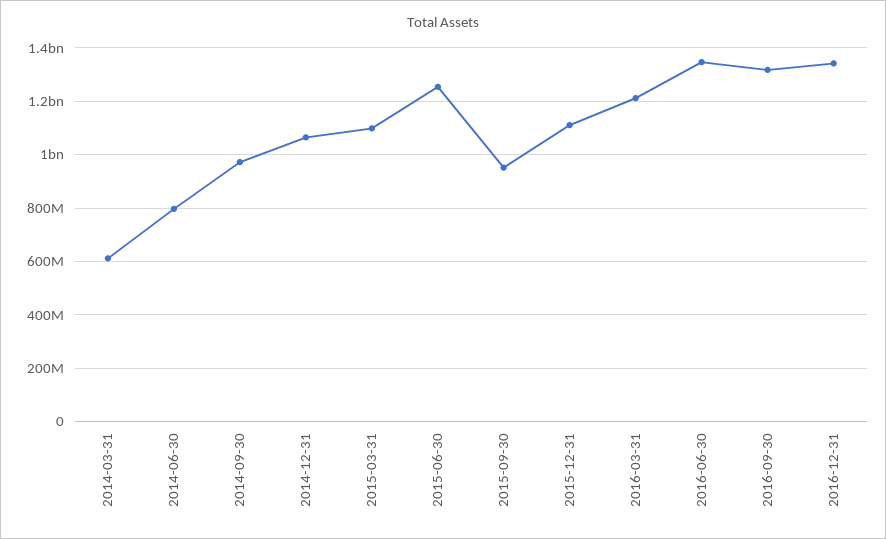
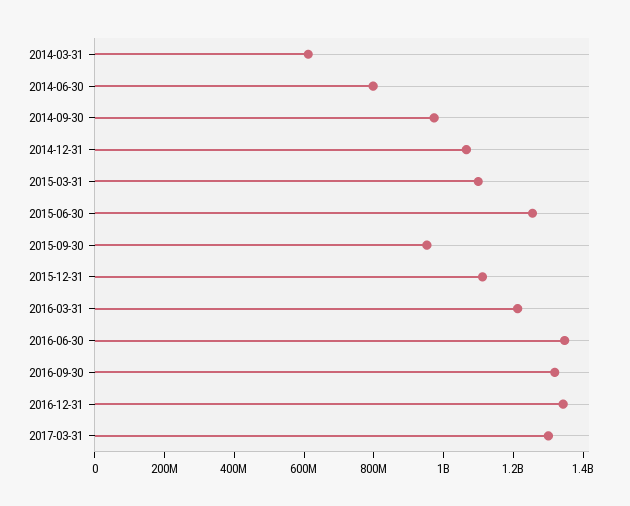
2017-03-31: none -> 1300000000

